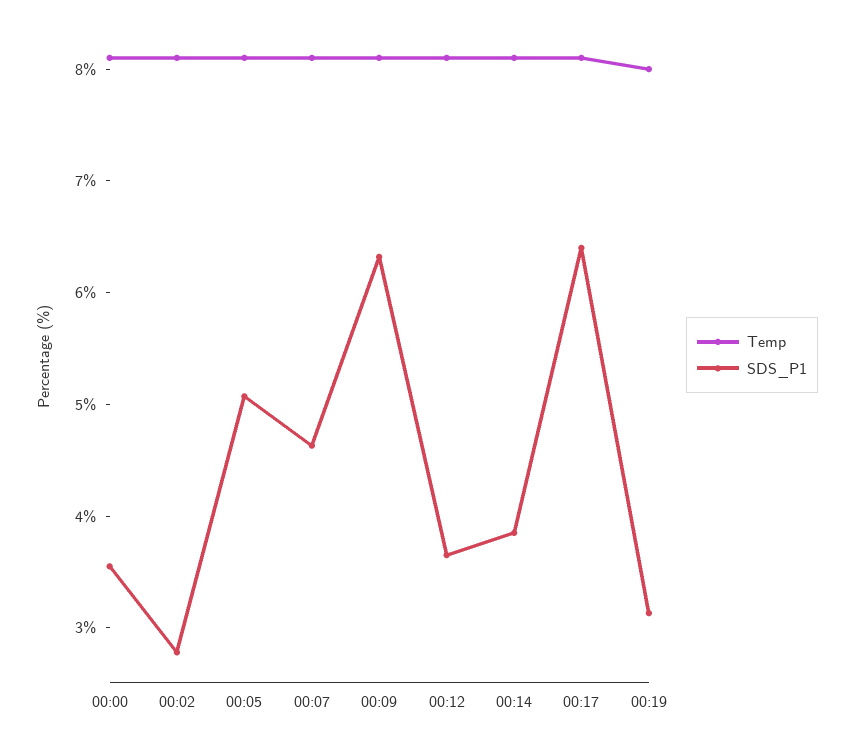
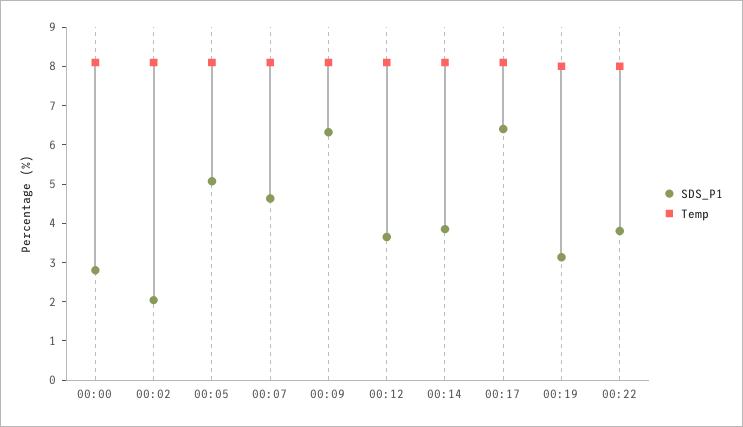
SDS_P1, 00:00: 3.6 -> 2.75
SDS_P1, 00:02: 2.8 -> 2
SDS_P1, 00:22: none -> 3.75
Temp, 00:22: none -> 8

